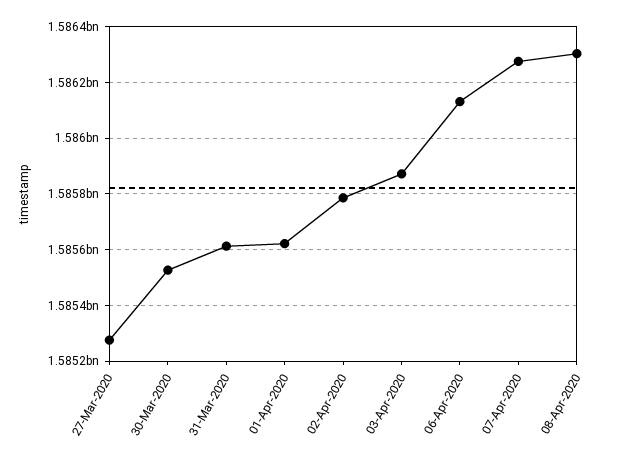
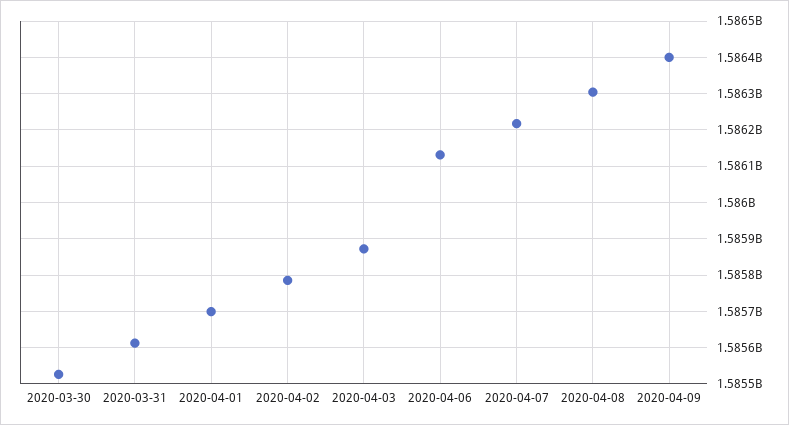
27-Mar-2020: 1585275000 -> none
01-Apr-2020: 1585625000 -> 1585700000
07-Apr-2020: 1586275000 -> 1586220000
2020-04-09: none -> 1586400000

